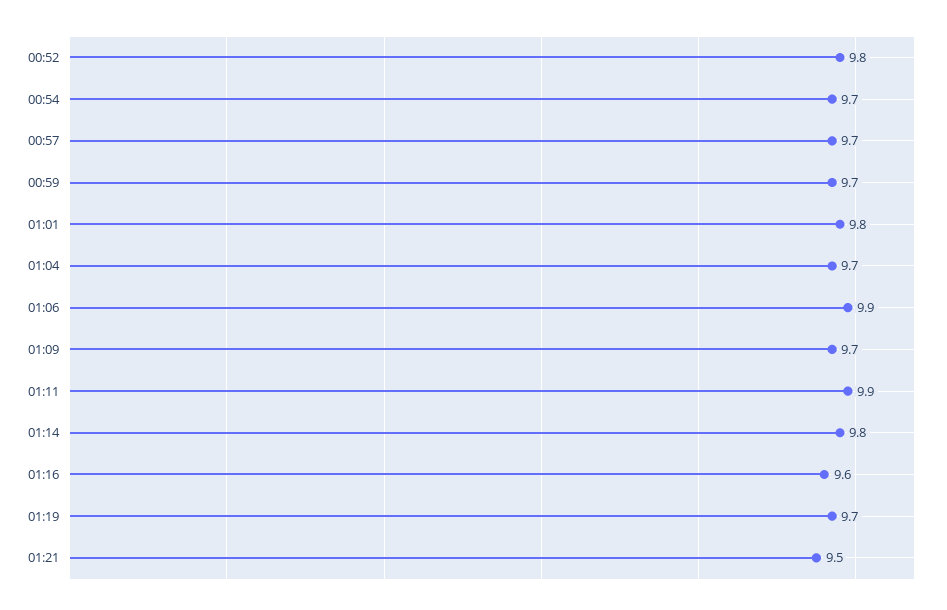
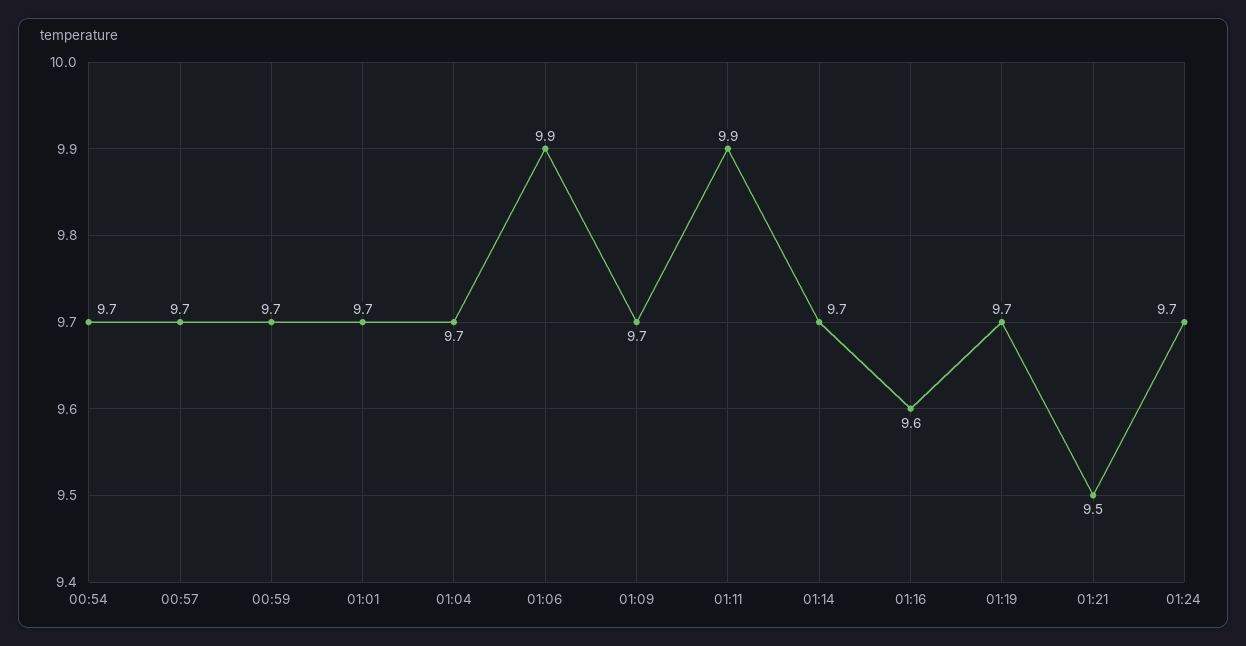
00:52: 9.8 -> none
01:01: 9.8 -> 9.7
01:14: 9.8 -> 9.7
01:24: none -> 9.7

